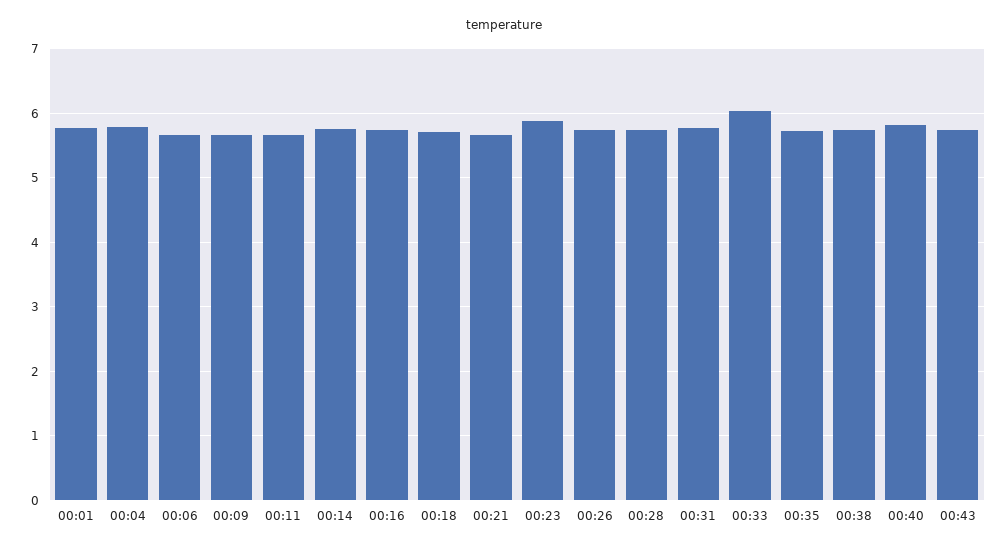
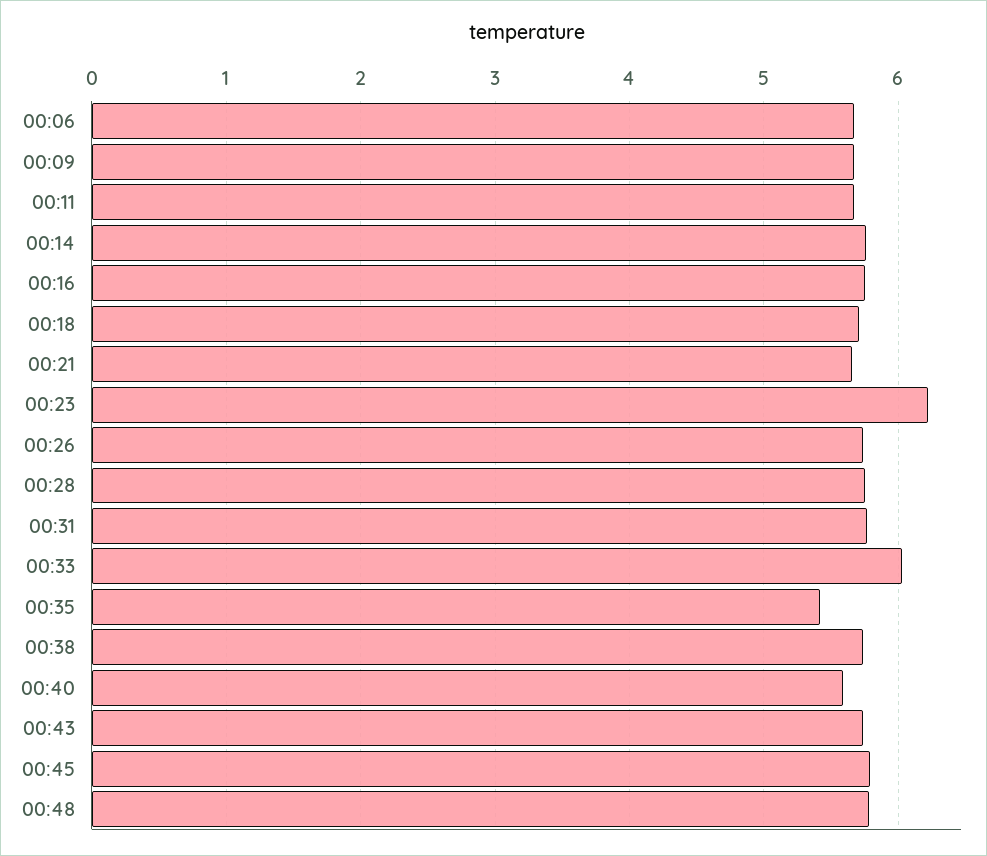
00:01: 5.8 -> none
00:04: 5.8 -> none
00:23: 5.9 -> 6.2
00:35: 5.7 -> 5.4
00:40: 5.8 -> 5.6
00:45: none -> 5.8
00:48: none -> 5.8

